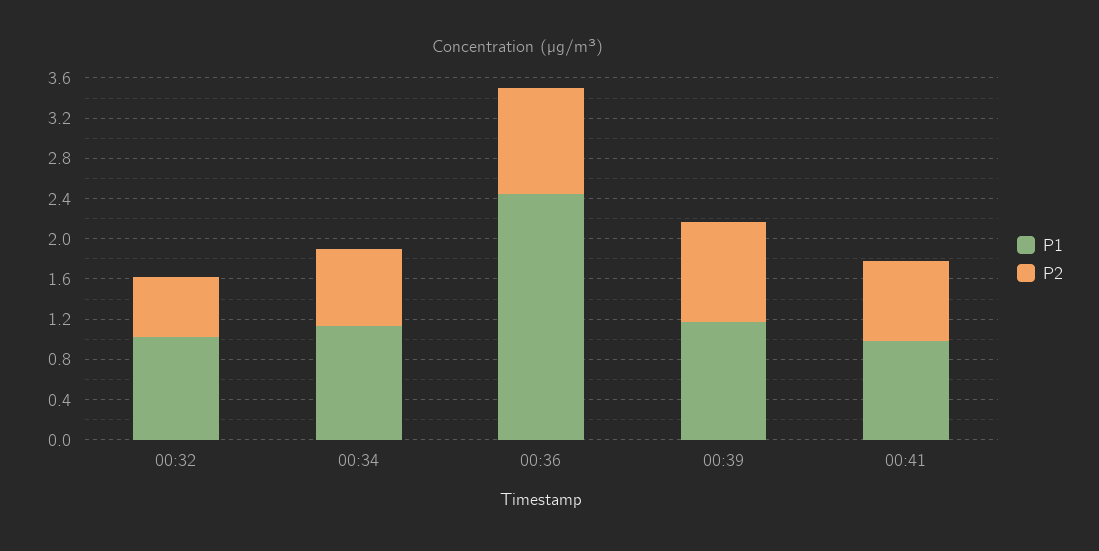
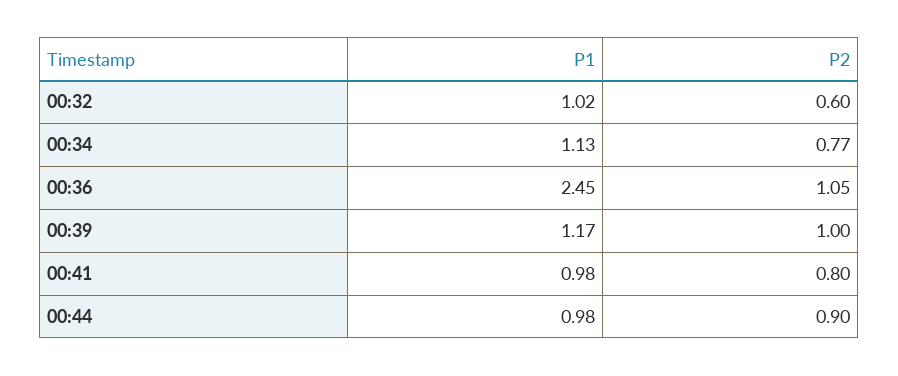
P1, 00:44: none -> 0.98
P2, 00:44: none -> 0.9

